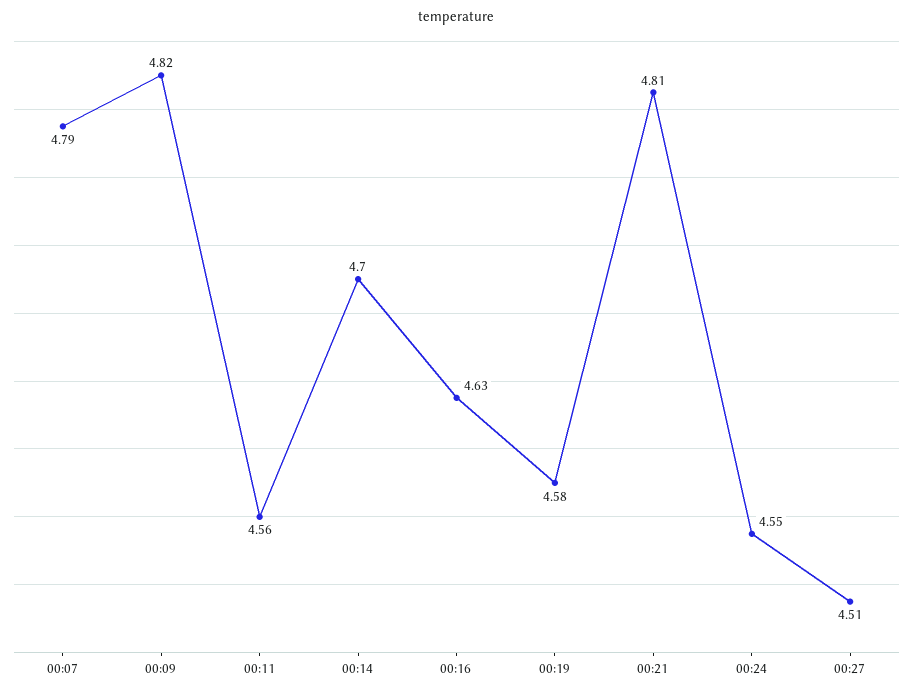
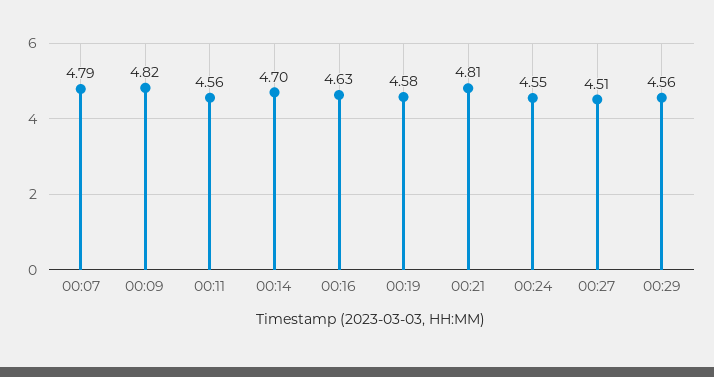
00:29: none -> 4.56

